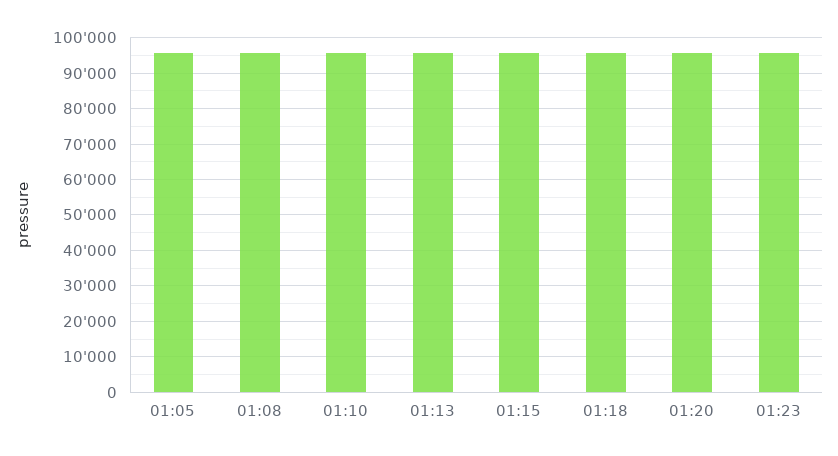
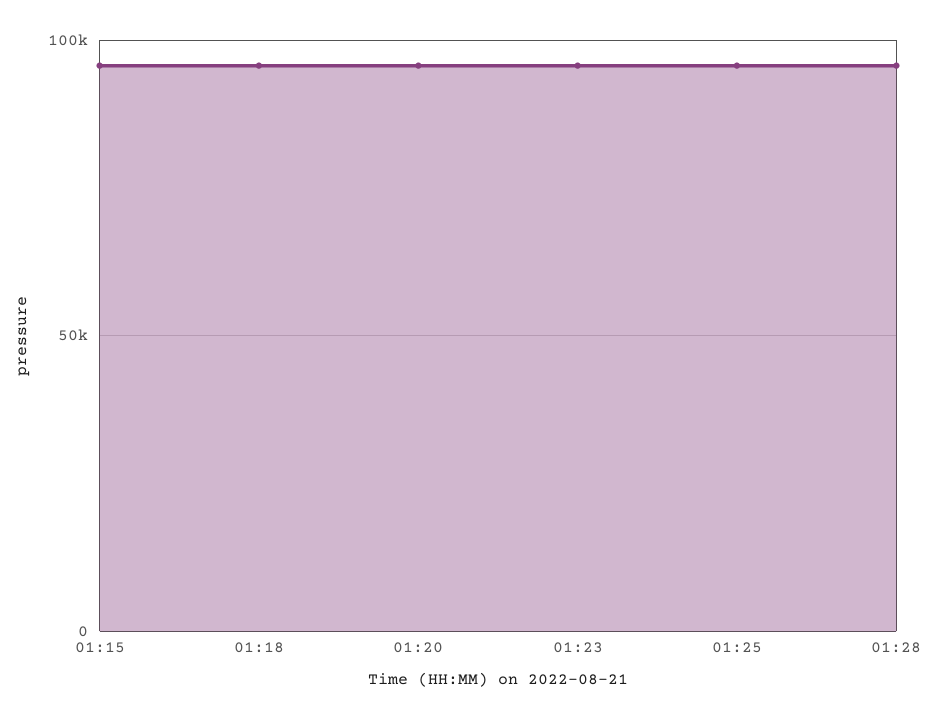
01:05: 96000 -> none
01:08: 96000 -> none
01:10: 96000 -> none
01:13: 96000 -> none
01:25: none -> 95000
01:28: none -> 95000

